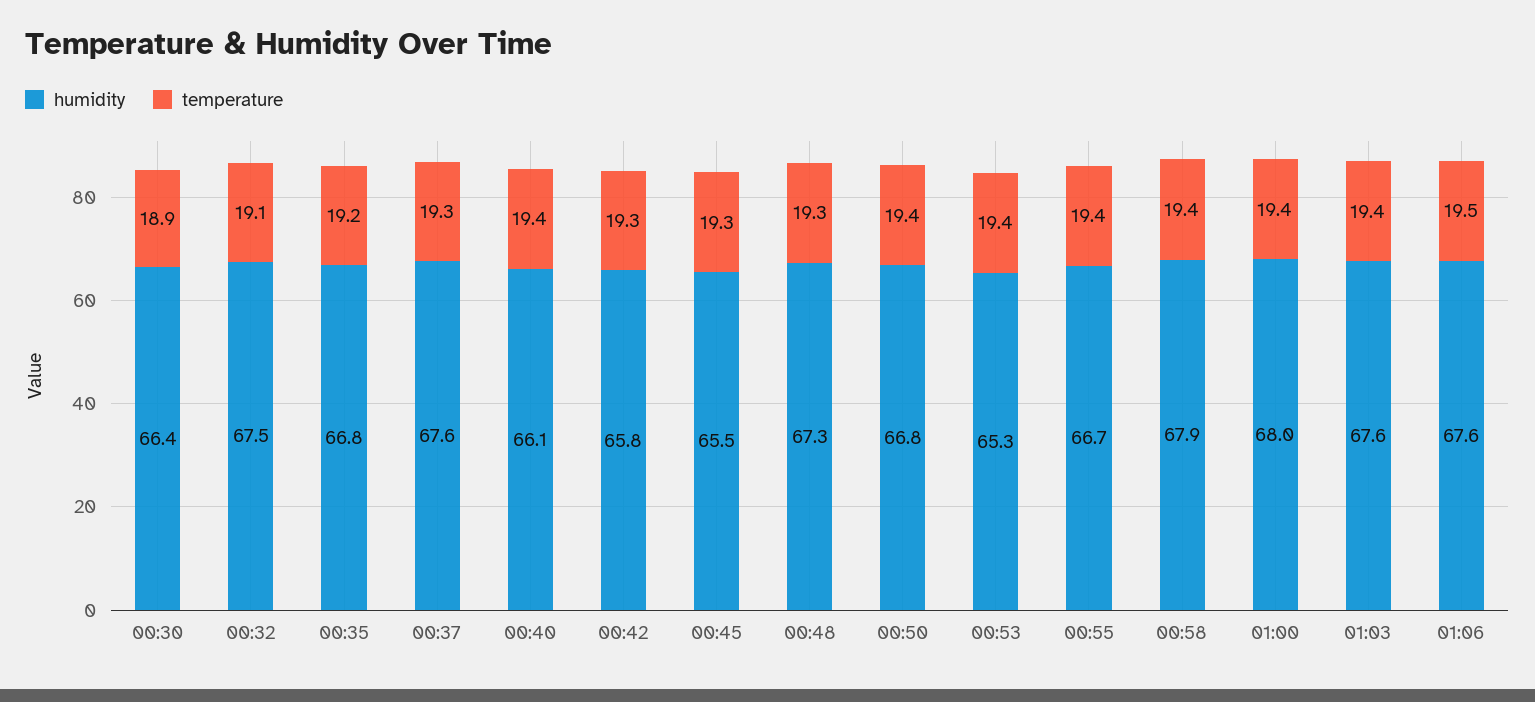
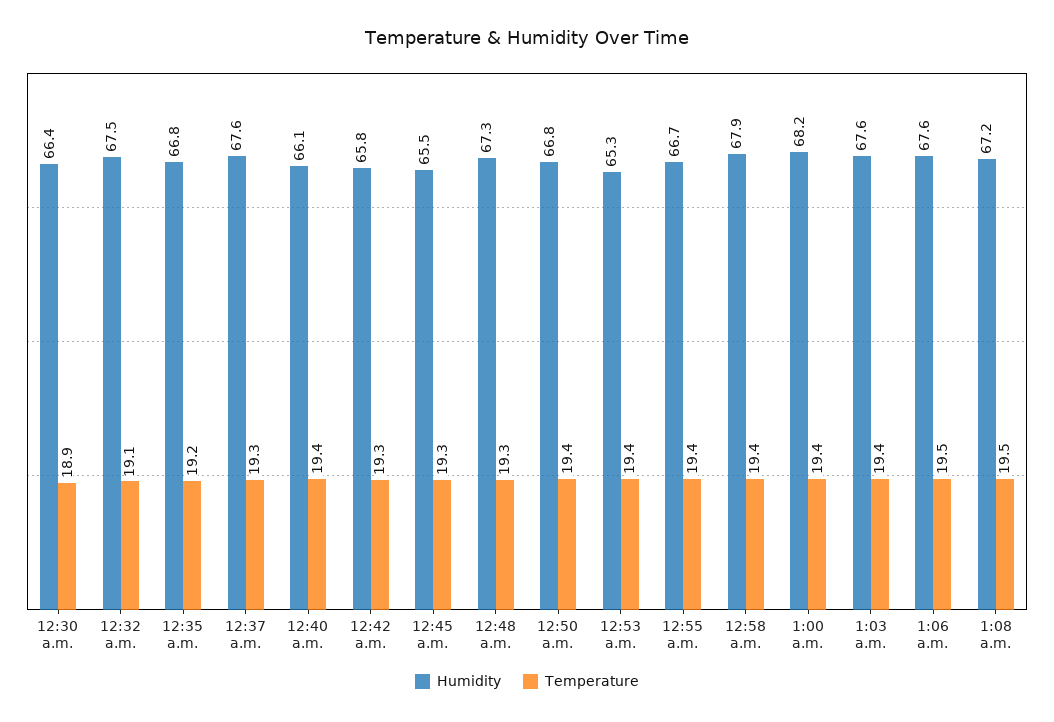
humidity, 01:00: 68 -> 68.2
humidity, 1:08 a.m.: none -> 67.2
temperature, 1:08 a.m.: none -> 19.5

